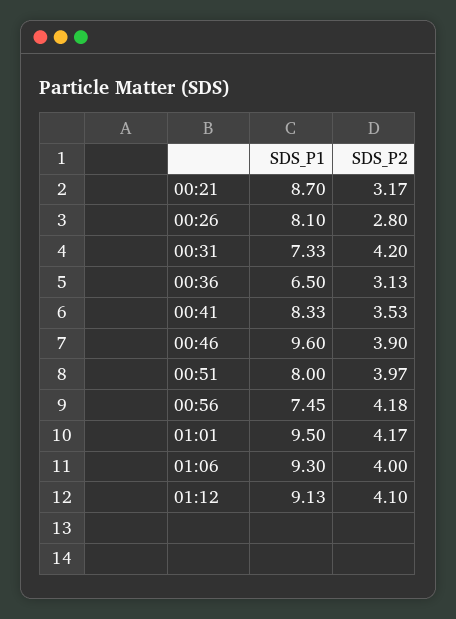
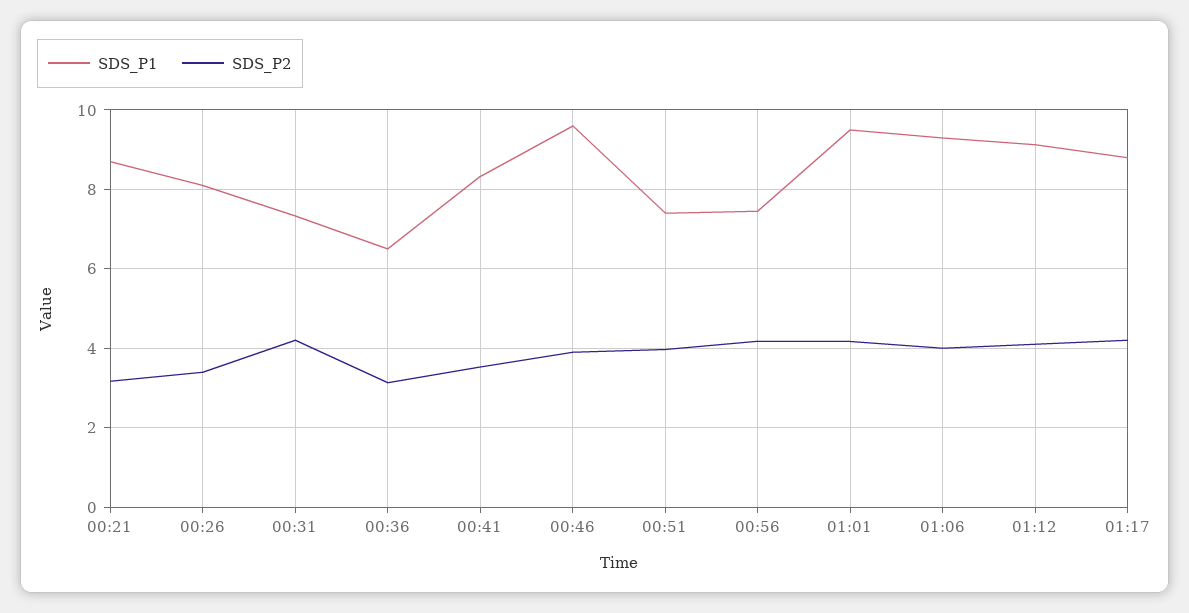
SDS_P2, 00:26: 2.8 -> 3.4
SDS_P1, 00:51: 8 -> 7.4
SDS_P1, 01:17: none -> 8.8
SDS_P2, 01:17: none -> 4.2

